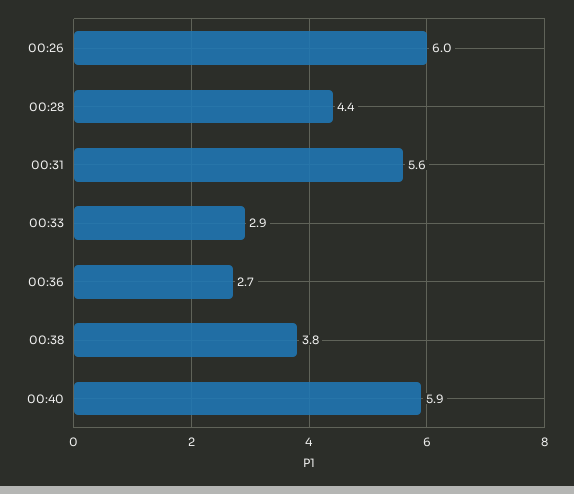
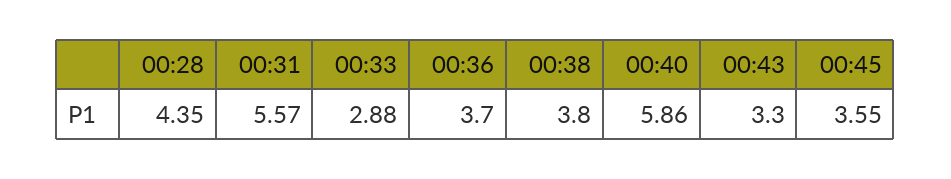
00:26: 6 -> none
00:36: 2.7 -> 3.7
00:43: none -> 3.3
00:45: none -> 3.55

